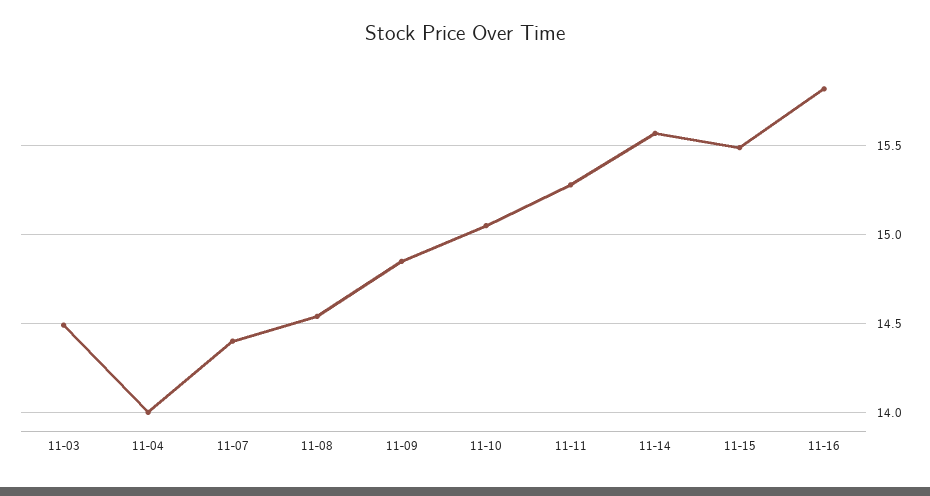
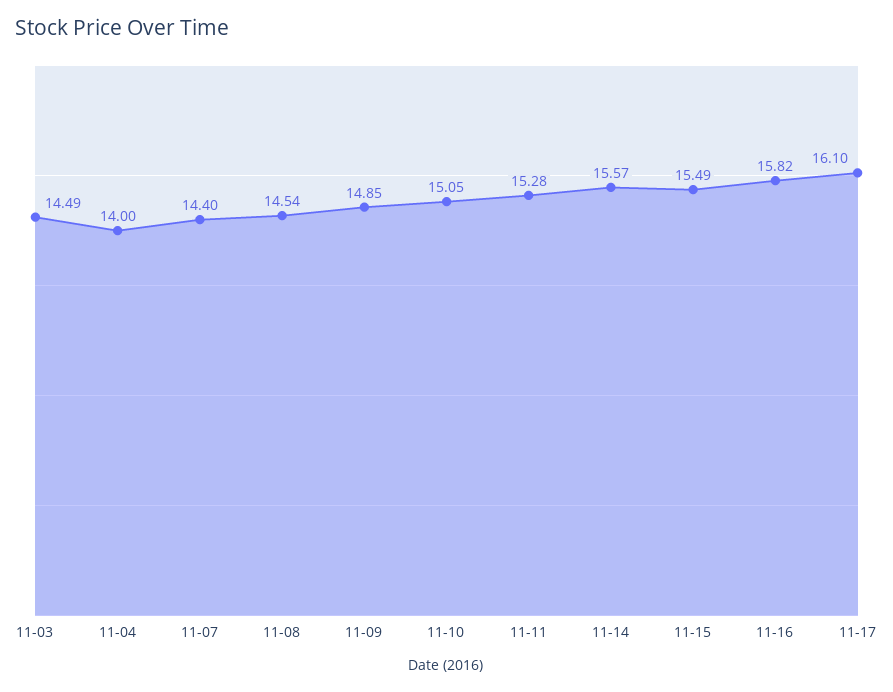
11-17: none -> 16.1

